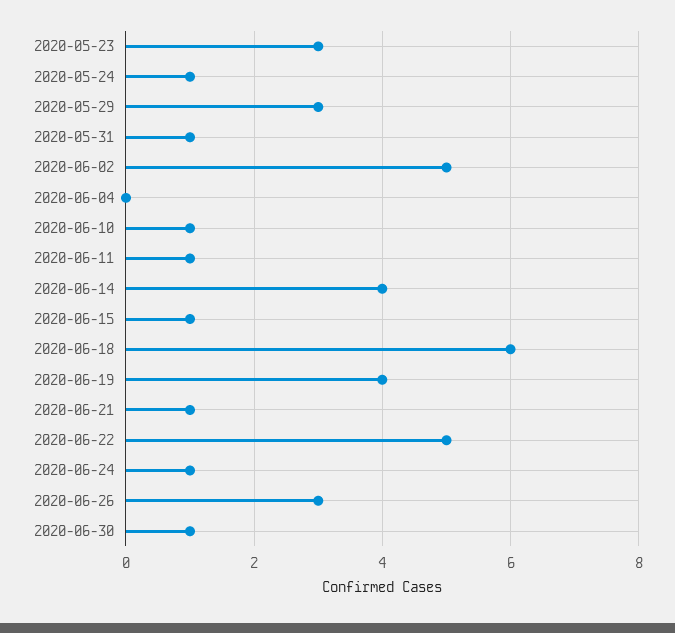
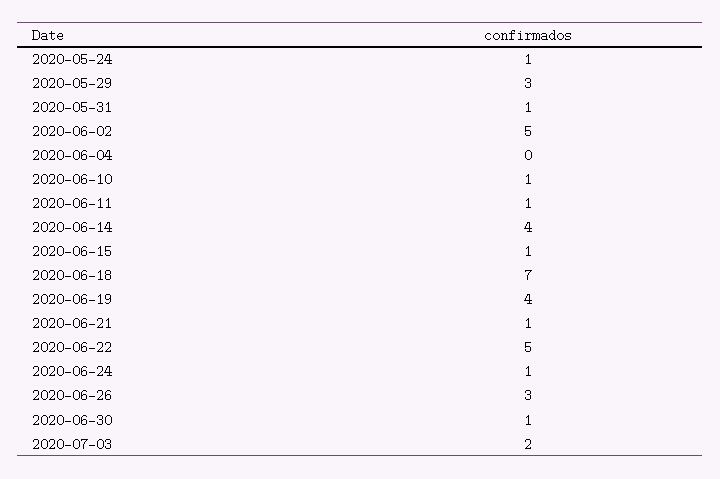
2020-05-23: 3 -> none
2020-06-18: 6 -> 7
2020-07-03: none -> 2

